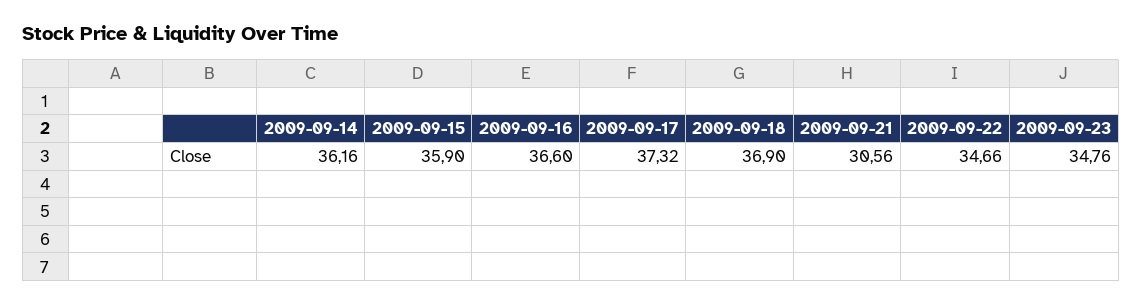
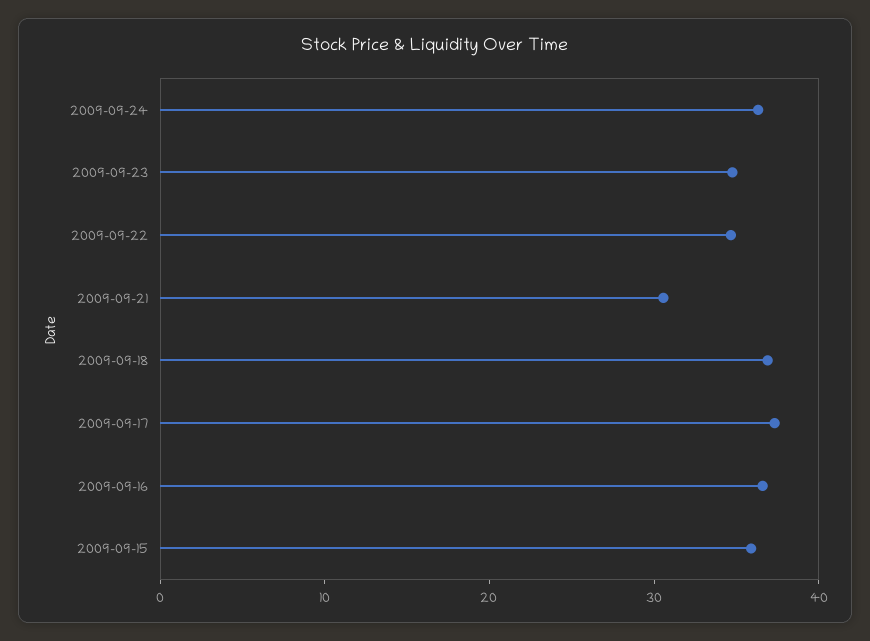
2009-09-14: 36.16 -> none
2009-09-24: none -> 36

